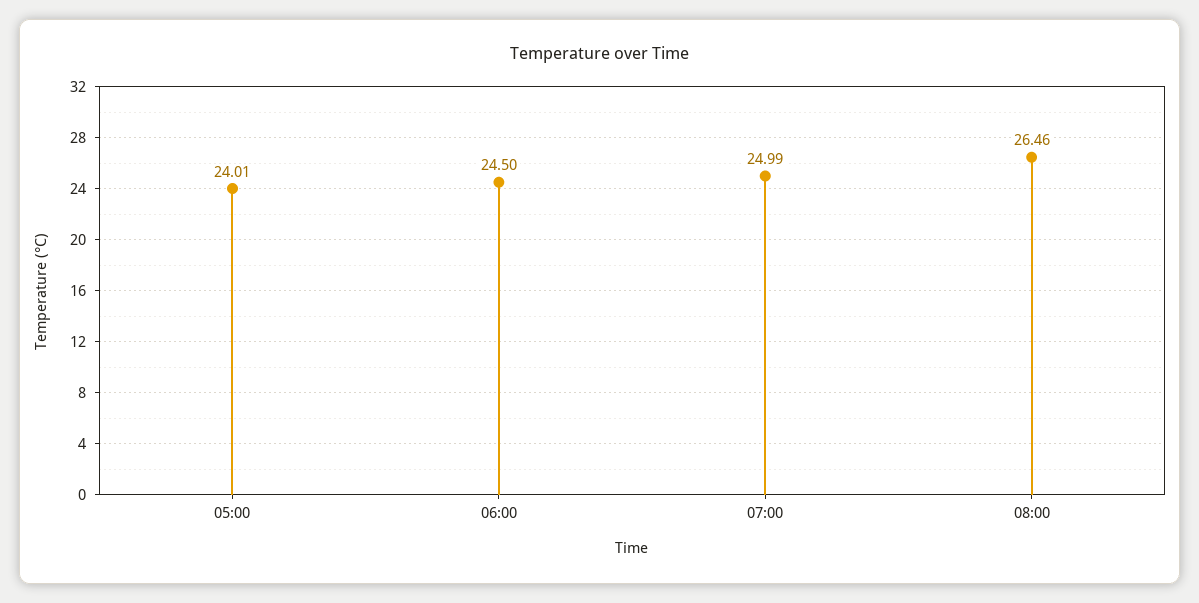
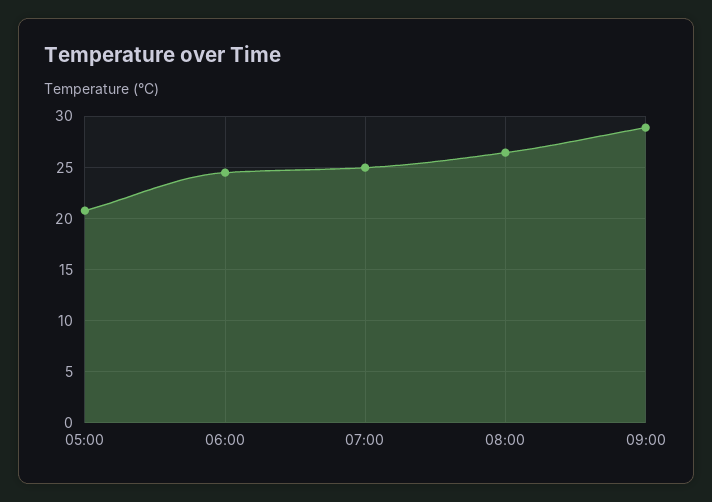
05:00: 24.01 -> 21
09:00: none -> 29

